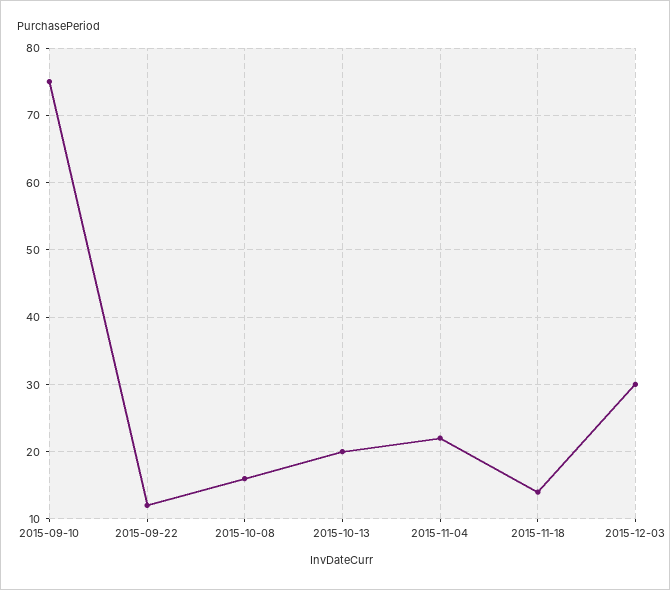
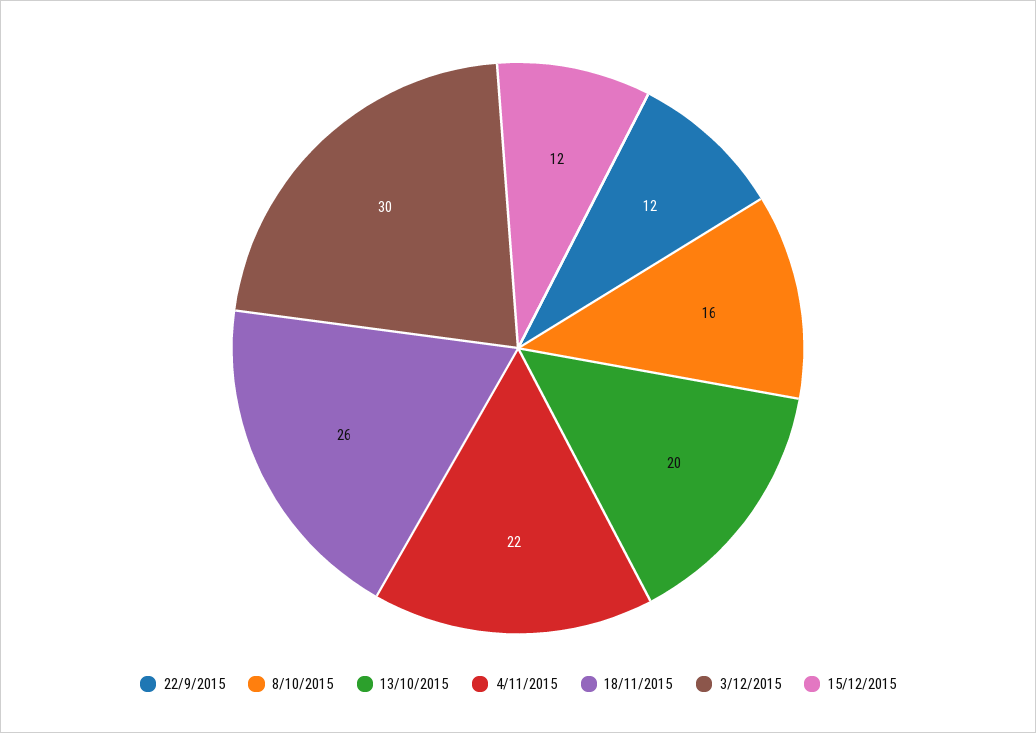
2015-09-10: 75 -> none
2015-11-18: 14 -> 26
15/12/2015: none -> 12

